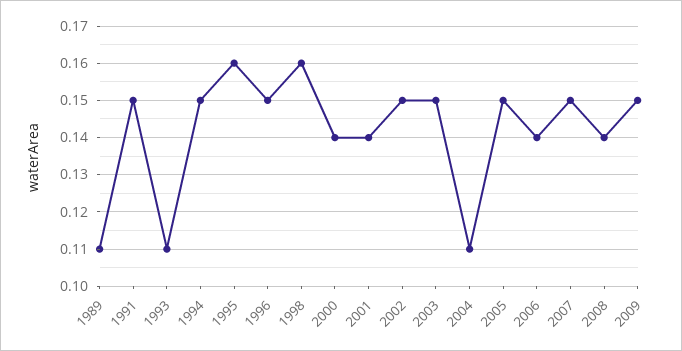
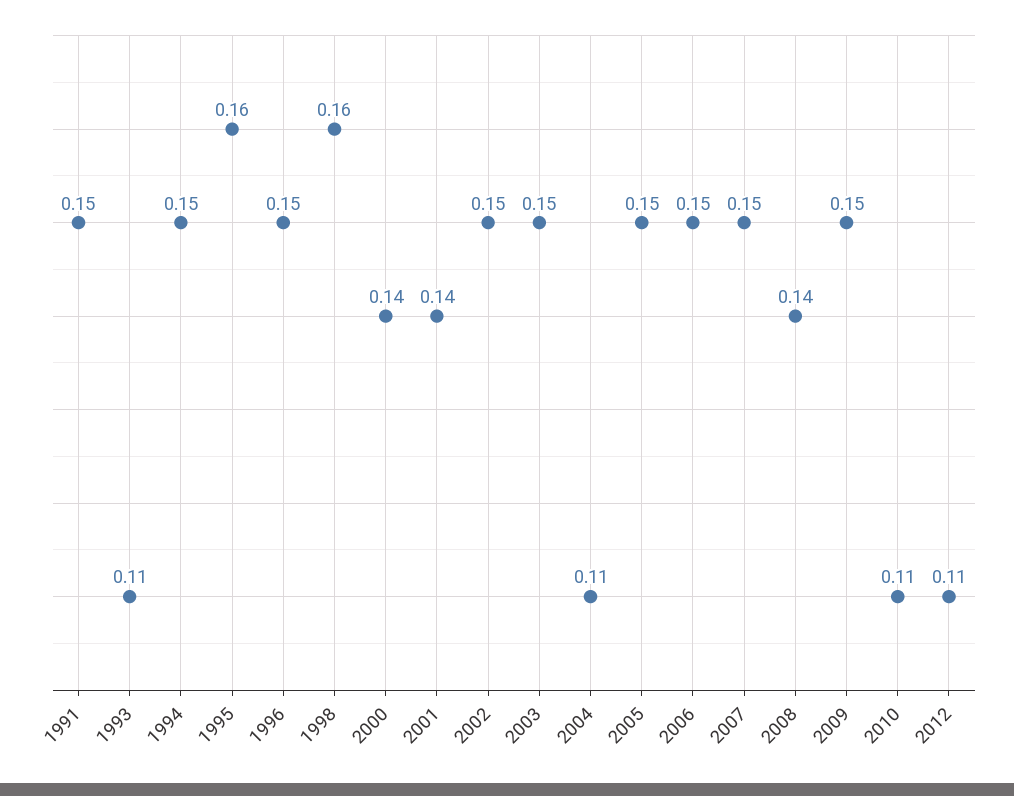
1989: 0.11 -> none
2006: 0.14 -> 0.15
2010: none -> 0.11
2012: none -> 0.11

